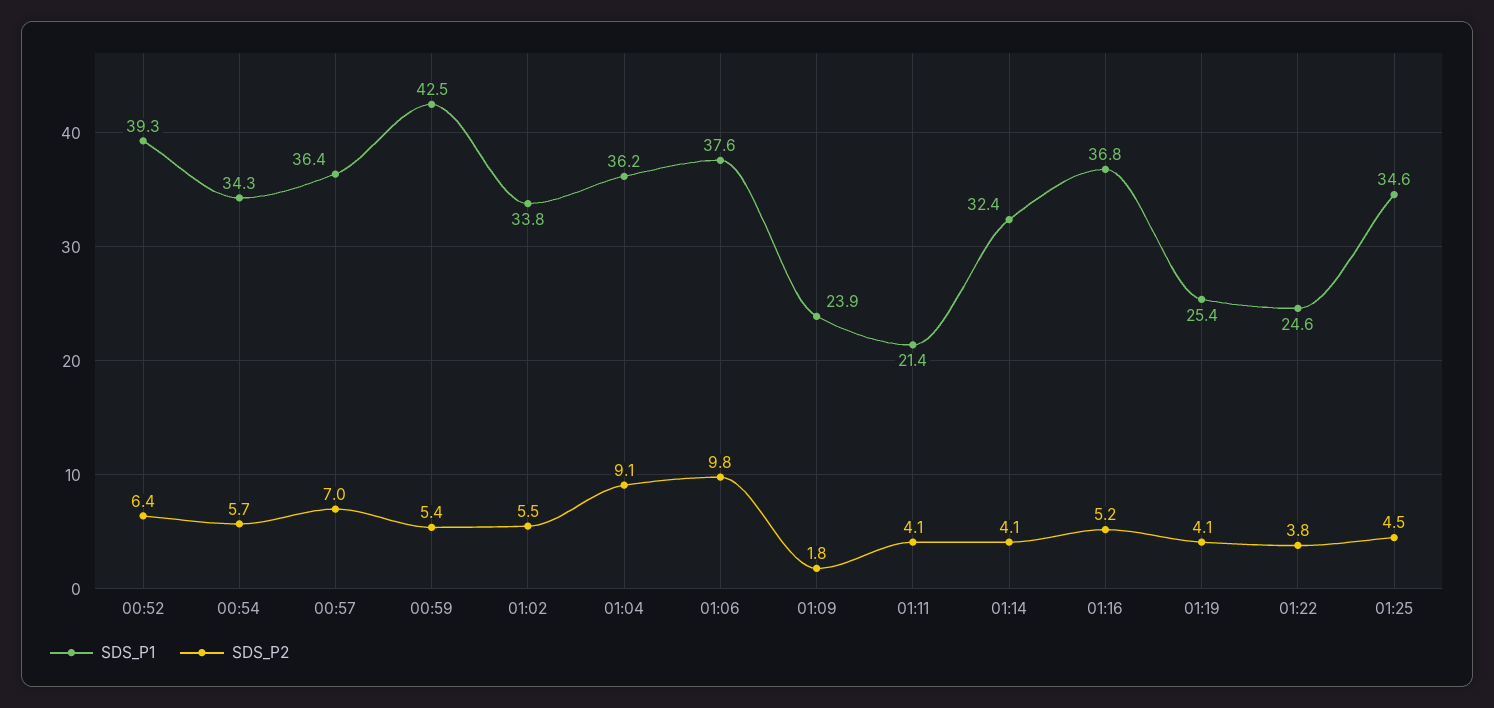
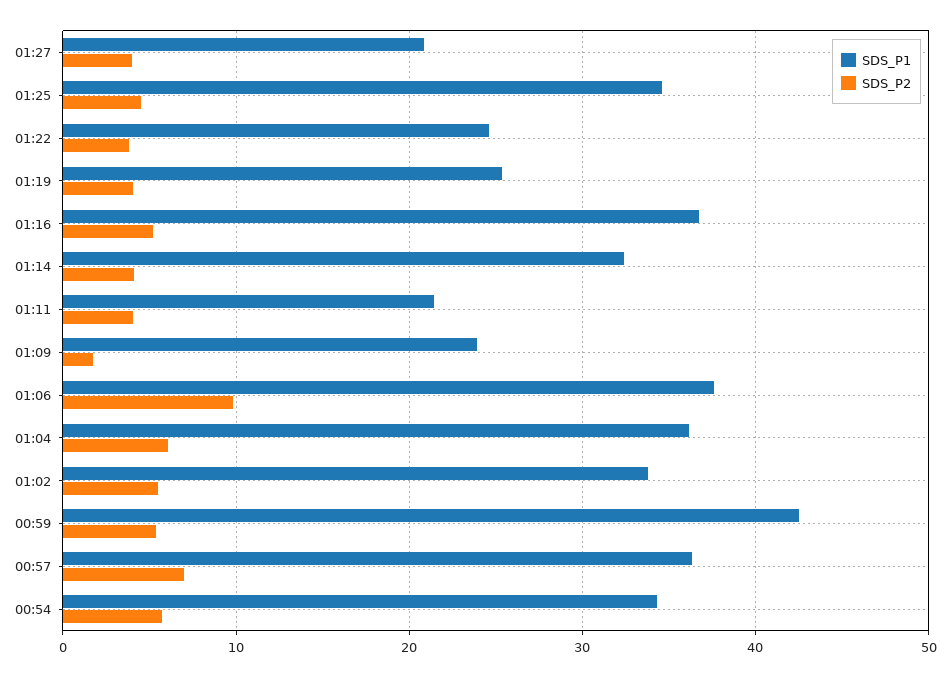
SDS_P1, 00:52: 39.3 -> none
SDS_P2, 00:52: 6.4 -> none
SDS_P2, 01:04: 9.1 -> 6
SDS_P1, 01:27: none -> 21
SDS_P2, 01:27: none -> 4

